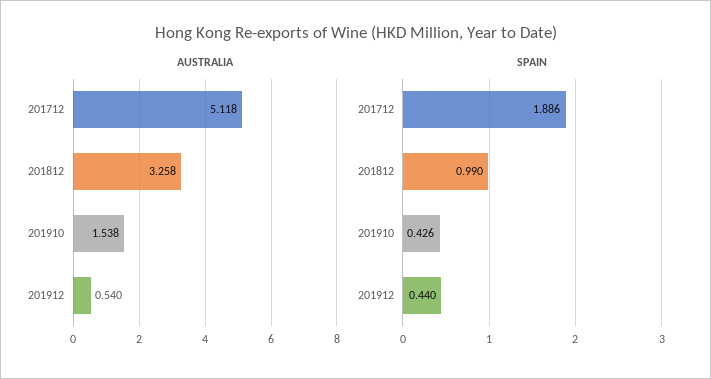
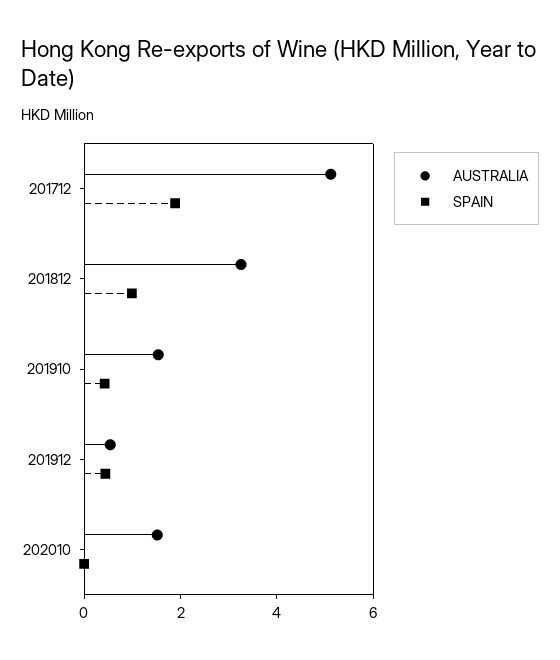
AUSTRALIA, 202010: none -> 1.5
SPAIN, 202010: none -> 0

